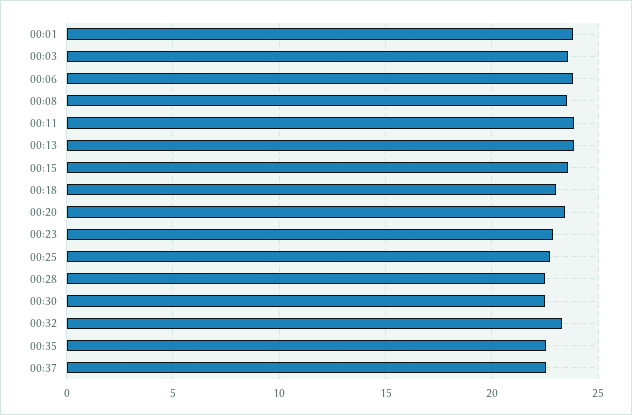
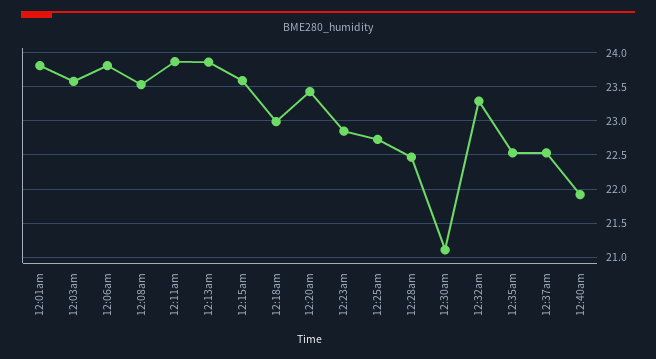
00:30: 22.5 -> 21.1
12:40am: none -> 21.9

